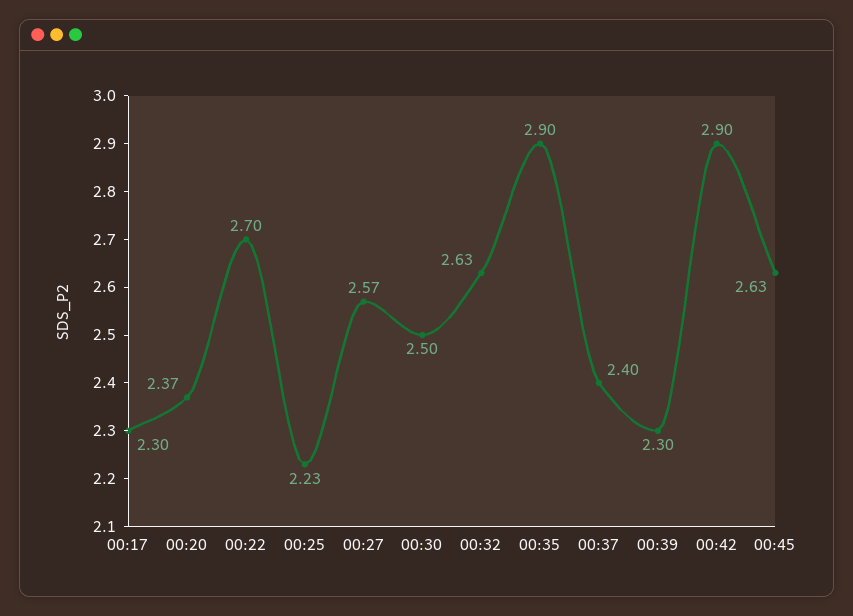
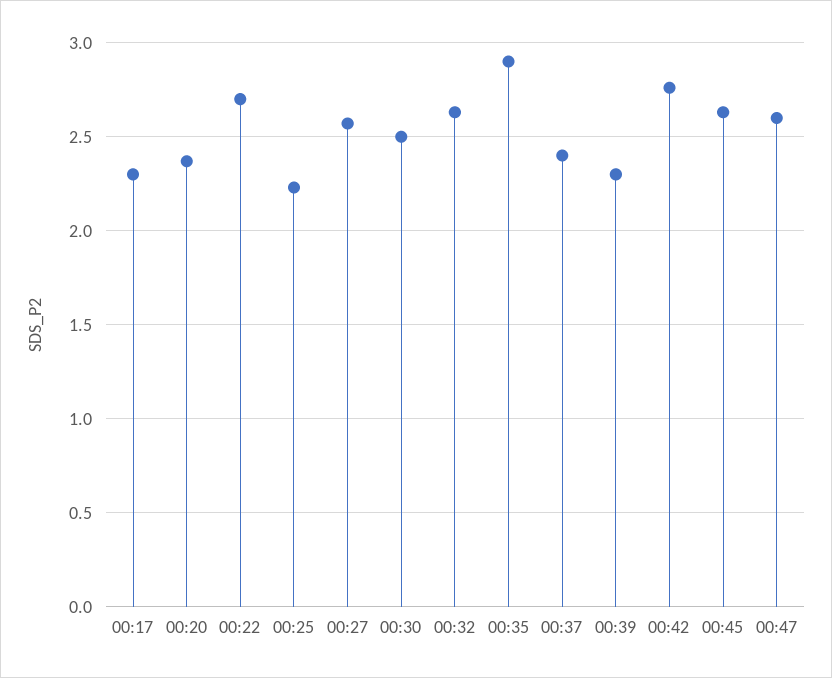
00:42: 2.9 -> 2.75
00:47: none -> 2.6

